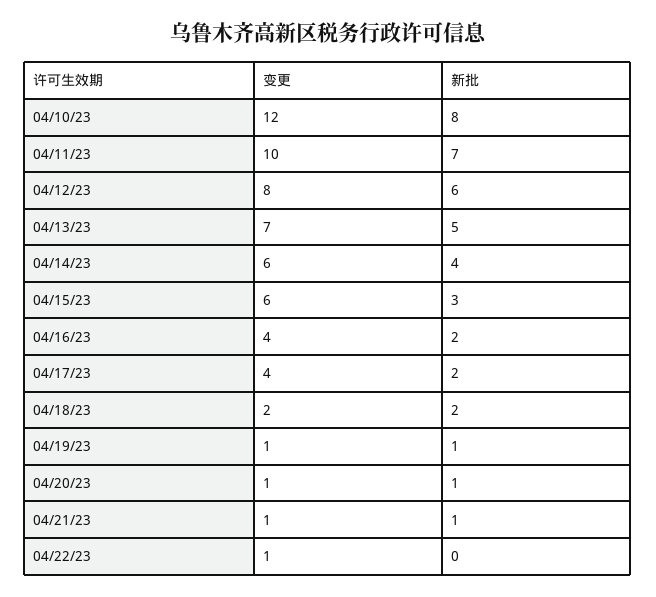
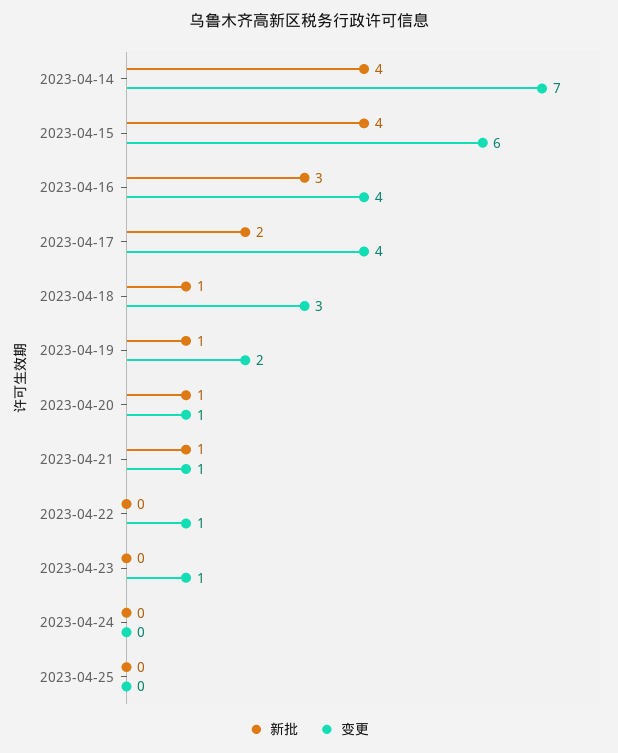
变更, 04/10/23: 12 -> none
新批, 04/10/23: 8 -> none
变更, 04/11/23: 10 -> none
新批, 04/11/23: 7 -> none
变更, 04/12/23: 8 -> none
新批, 04/12/23: 6 -> none
变更, 04/13/23: 7 -> none
新批, 04/13/23: 5 -> none
变更, 04/14/23: 6 -> 7
新批, 04/15/23: 3 -> 4
新批, 04/16/23: 2 -> 3
变更, 04/18/23: 2 -> 3
新批, 04/18/23: 2 -> 1
变更, 04/19/23: 1 -> 2
新批, 2023-04-23: none -> 0
变更, 2023-04-23: none -> 1
新批, 2023-04-24: none -> 0
变更, 2023-04-24: none -> 0
新批, 2023-04-25: none -> 0
变更, 2023-04-25: none -> 0

